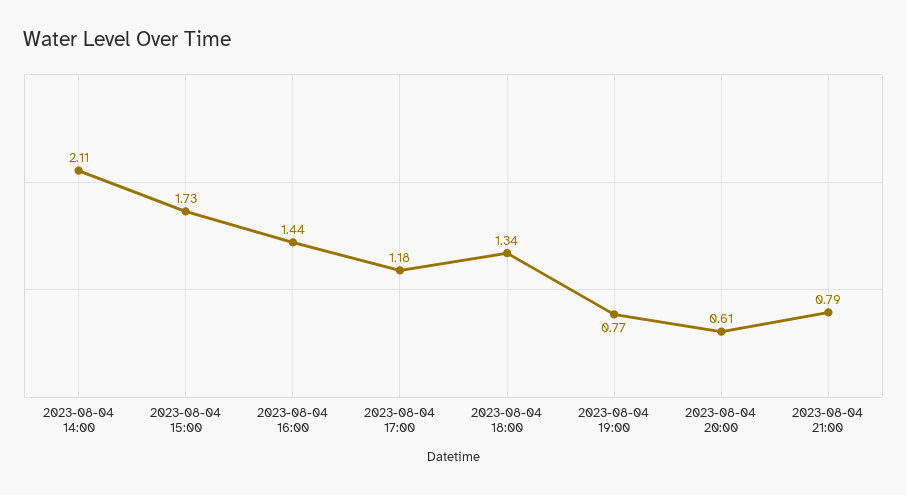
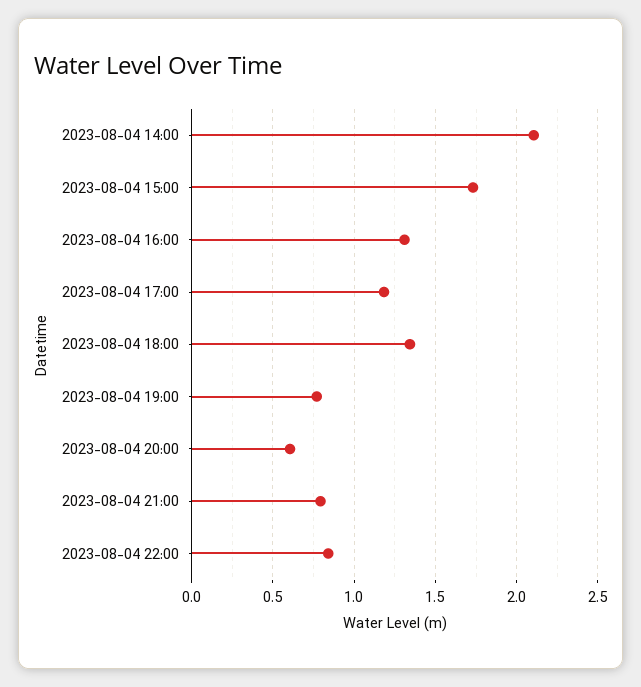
2023-08-04 16:00: 1.44 -> 1.3
2023-08-04 22:00: none -> 0.85

